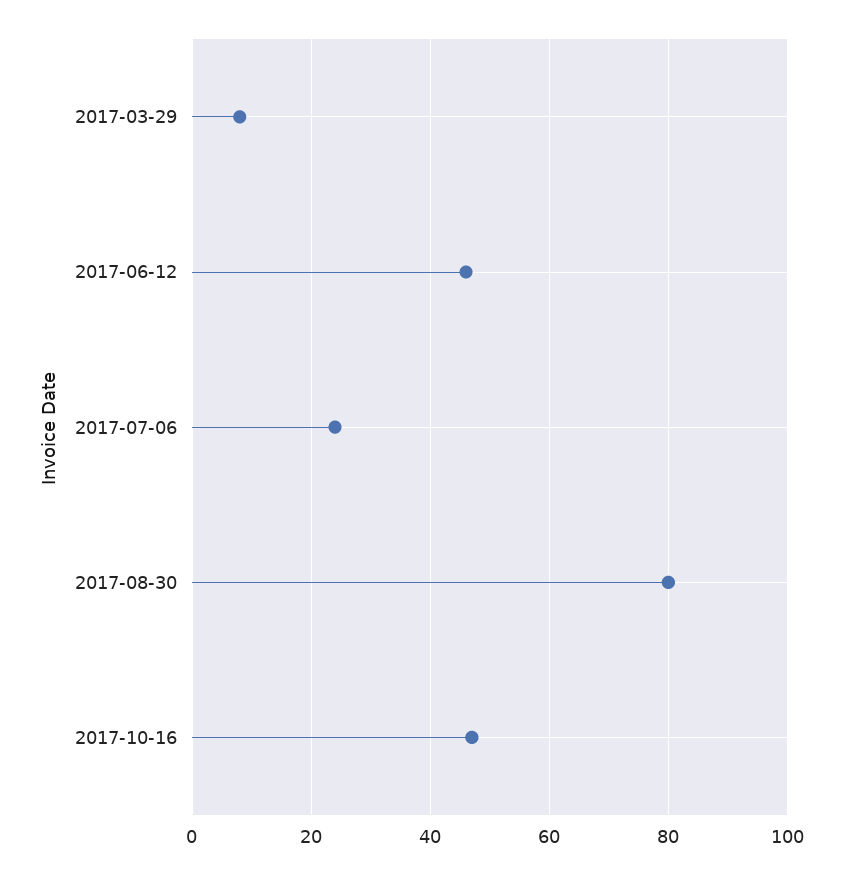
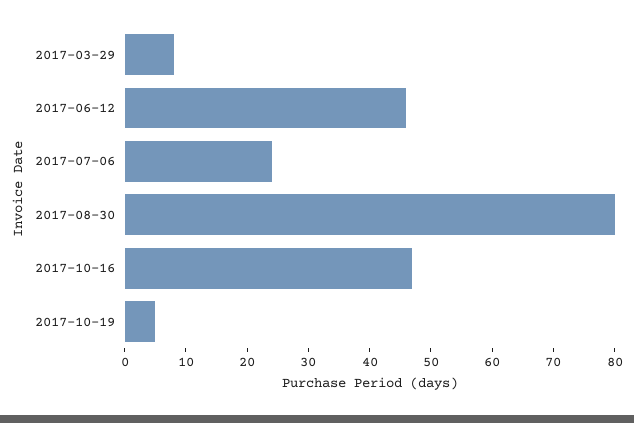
2017-10-19: none -> 5

